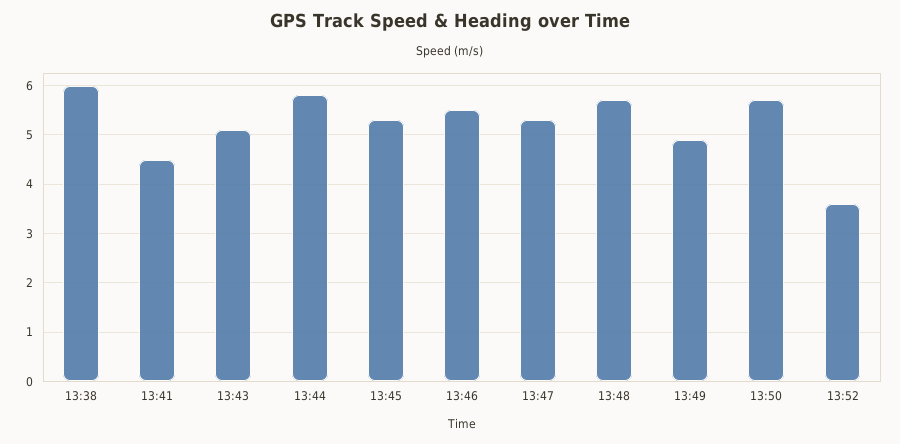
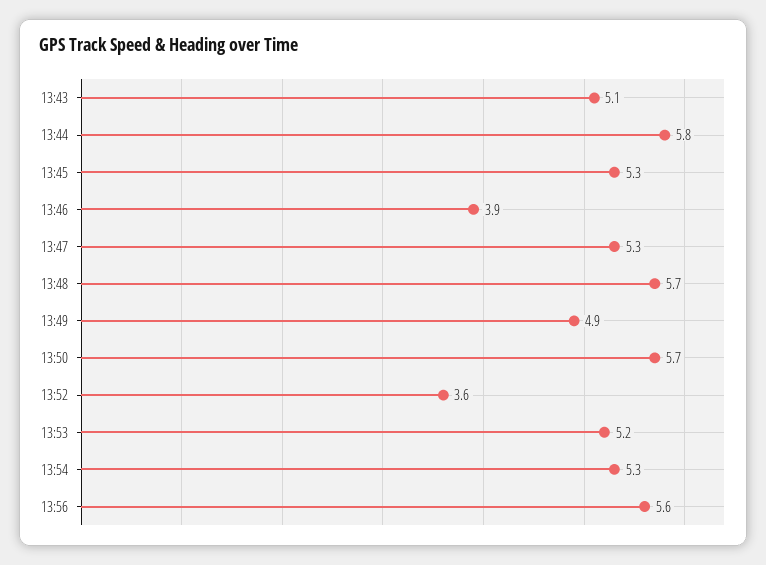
13:38: 6 -> none
13:41: 4.5 -> none
13:46: 5.5 -> 3.9
13:53: none -> 5.2
13:54: none -> 5.3
13:56: none -> 5.6

